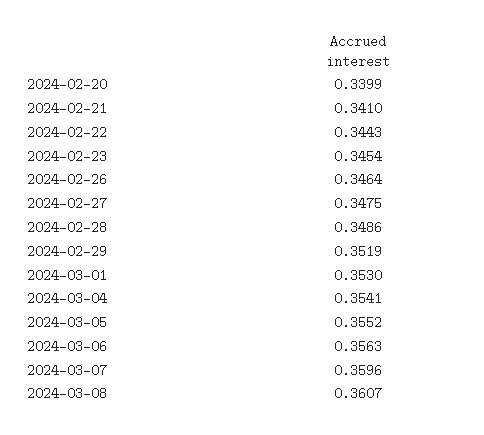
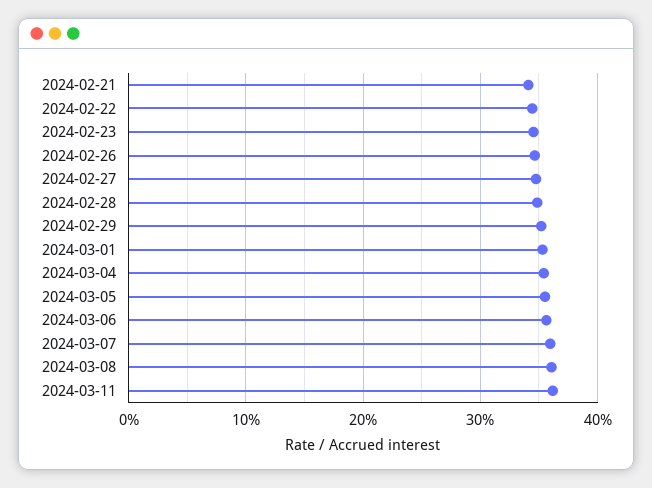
2024-02-20: 0.3399 -> none
2024-03-11: none -> 0.36

